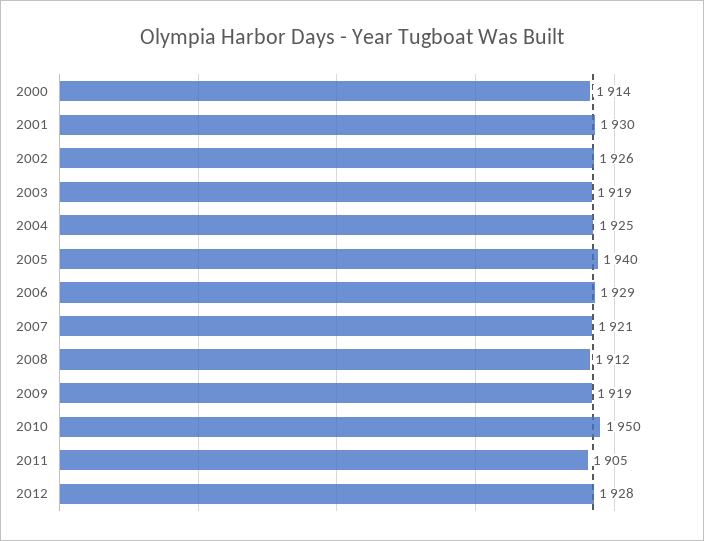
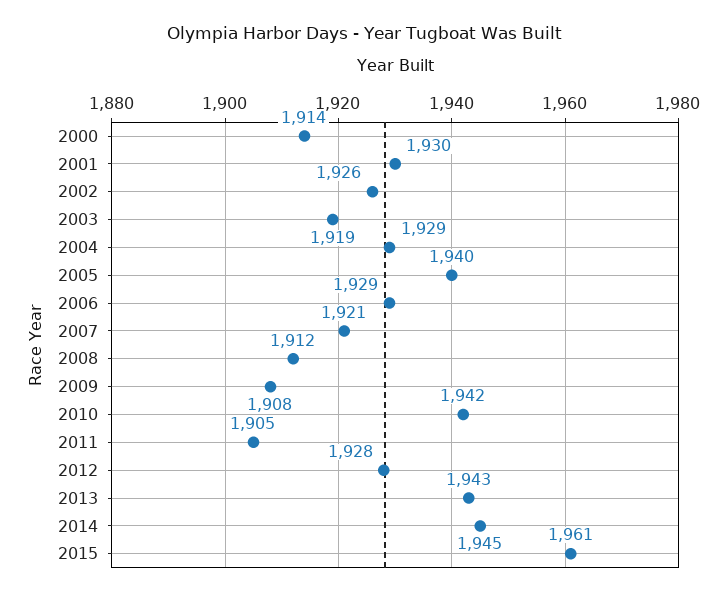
2004: 1925 -> 1929
2009: 1919 -> 1908
2010: 1950 -> 1942
2013: none -> 1943
2014: none -> 1945
2015: none -> 1961

